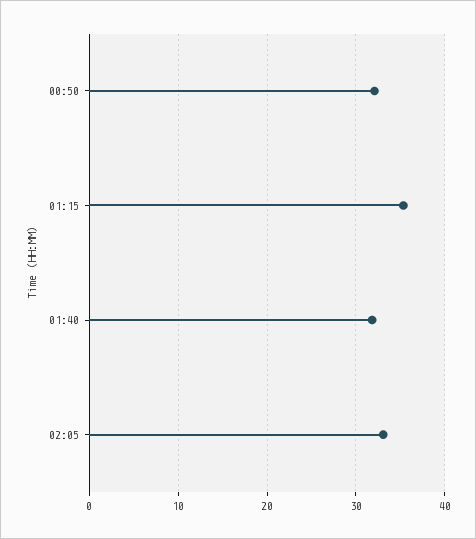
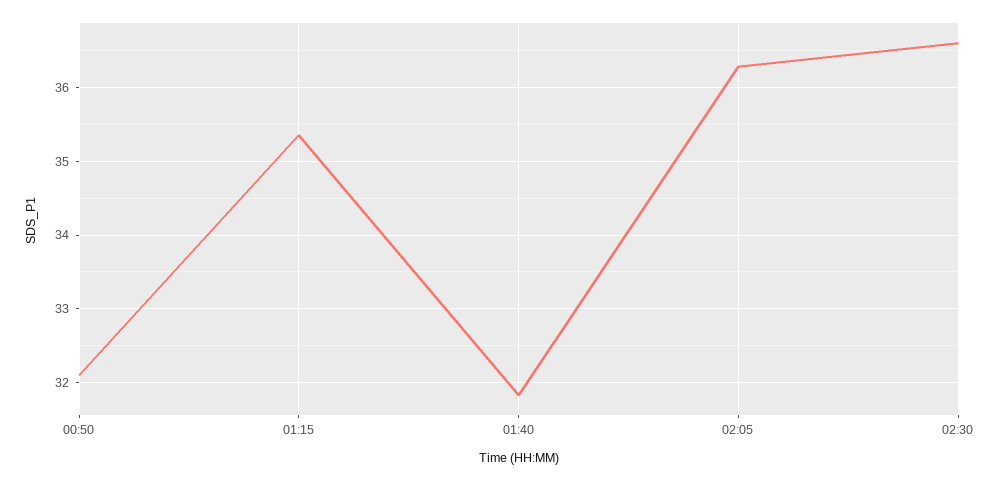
02:05: 33 -> 36.3
02:30: none -> 36.6

